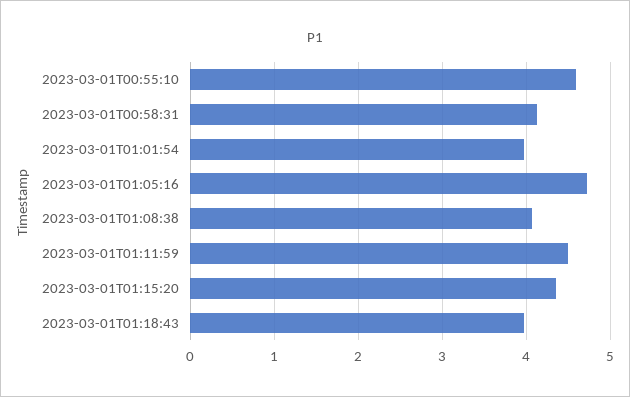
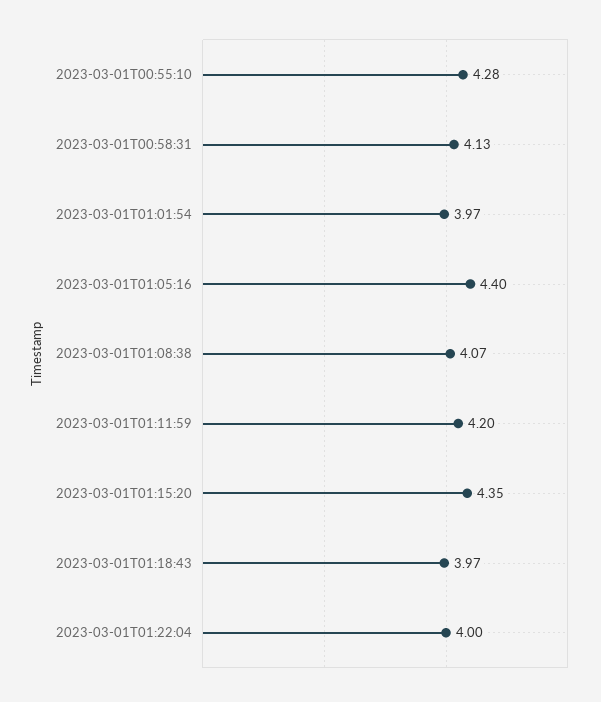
2023-03-01T00:55:10: 4.6 -> 4.28
2023-03-01T01:05:16: 4.7 -> 4.4
2023-03-01T01:11:59: 4.5 -> 4.2
2023-03-01T01:22:04: none -> 4

